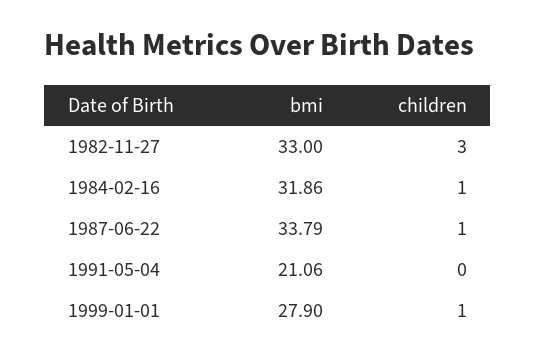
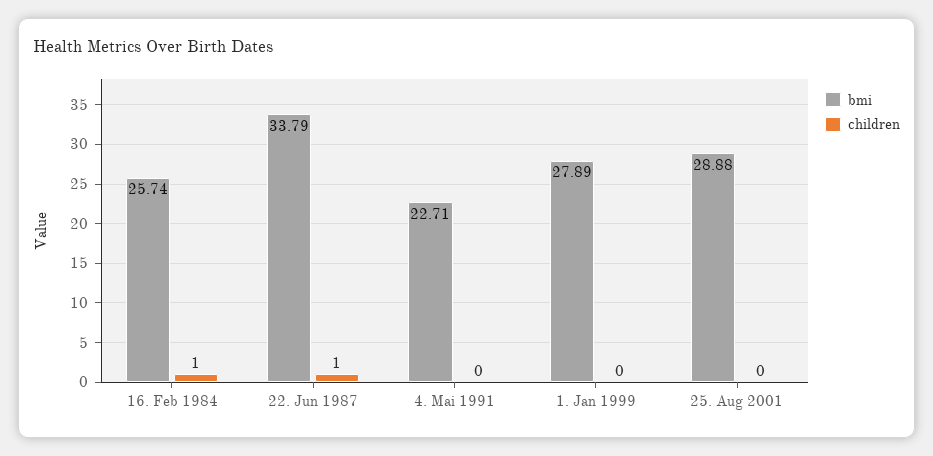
bmi, 1982-11-27: 33 -> none
children, 1982-11-27: 3 -> none
bmi, 1984-02-16: 31.86 -> 25.74
bmi, 1991-05-04: 21.06 -> 22.71
bmi, 1999-01-01: 27.9 -> 27.89
children, 1999-01-01: 1 -> 0
bmi, 25. Aug 2001: none -> 28.88
children, 25. Aug 2001: none -> 0

